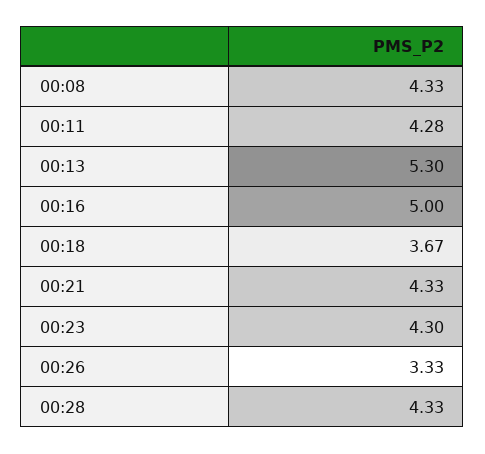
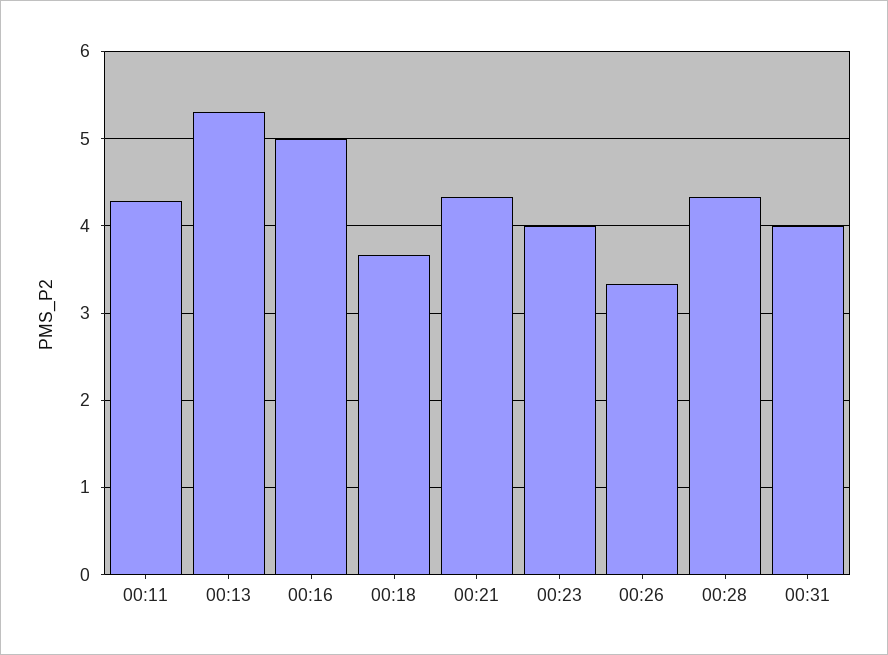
00:08: 4.33 -> none
00:23: 4.3 -> 4
00:31: none -> 4

